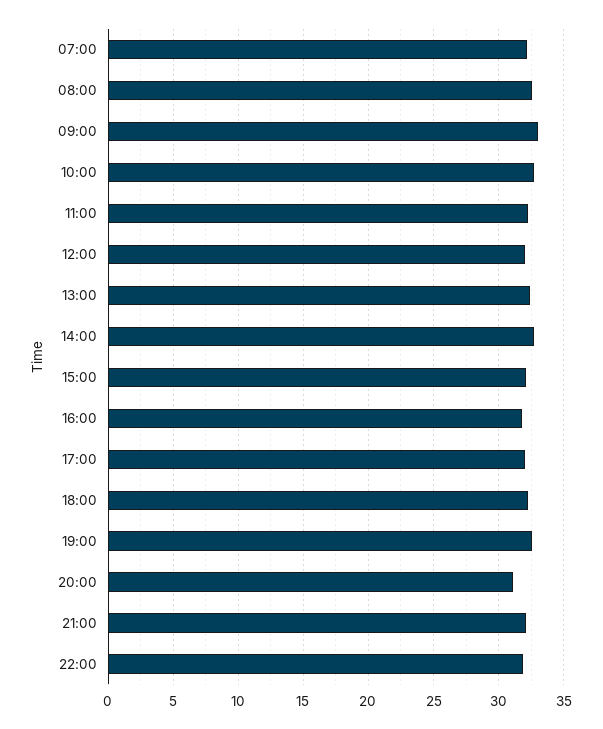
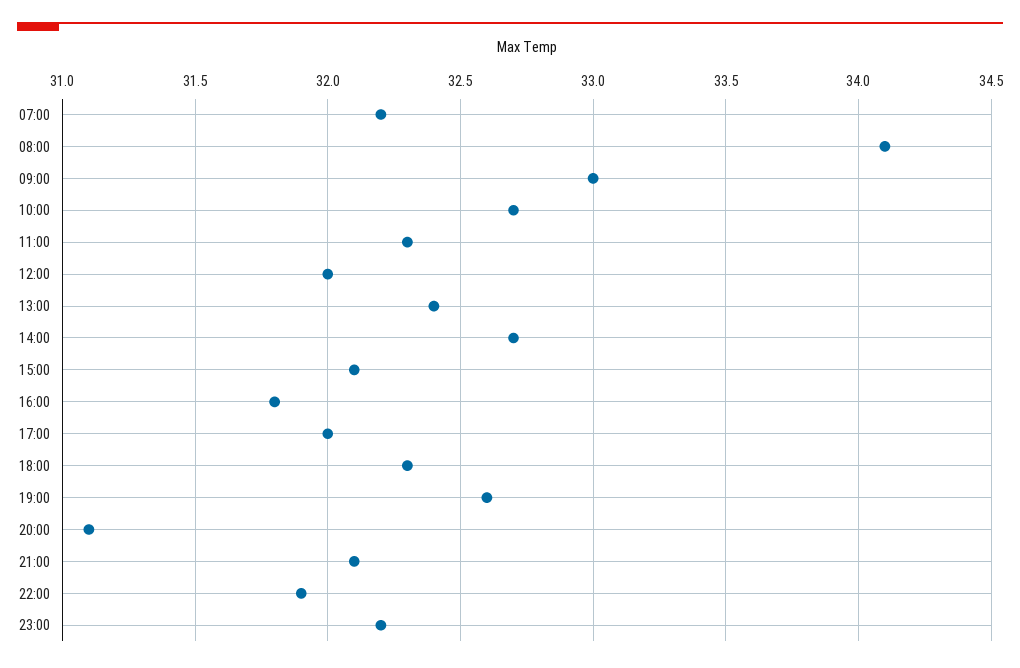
08:00: 32.5 -> 34.1
23:00: none -> 32.2

